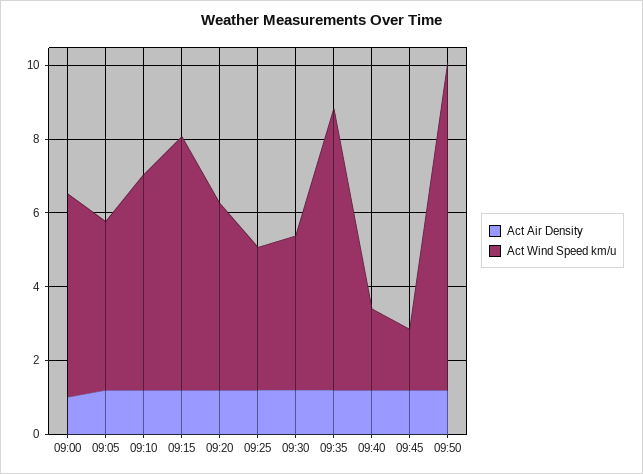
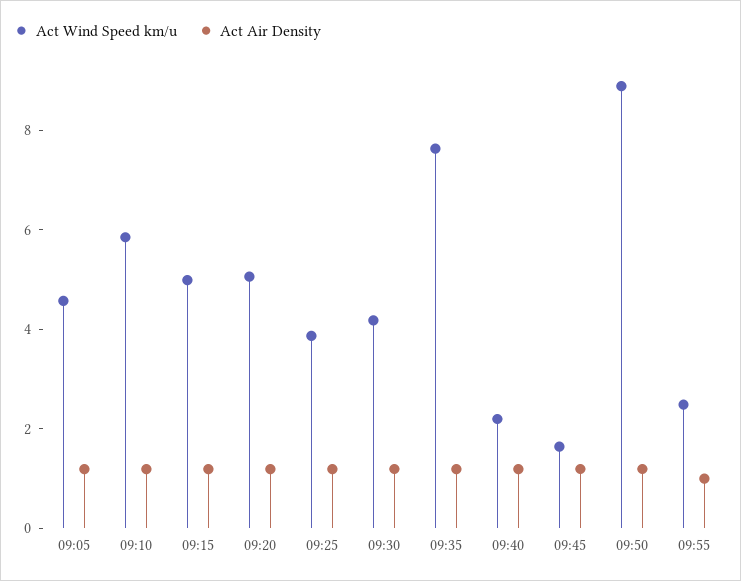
Act Air Density, 09:00: 1 -> none
Act Wind Speed km/u, 09:00: 5.5 -> none
Act Wind Speed km/u, 09:15: 7 -> 5
Act Wind Speed km/u, 09:55: none -> 2.5
Act Air Density, 09:55: none -> 1

